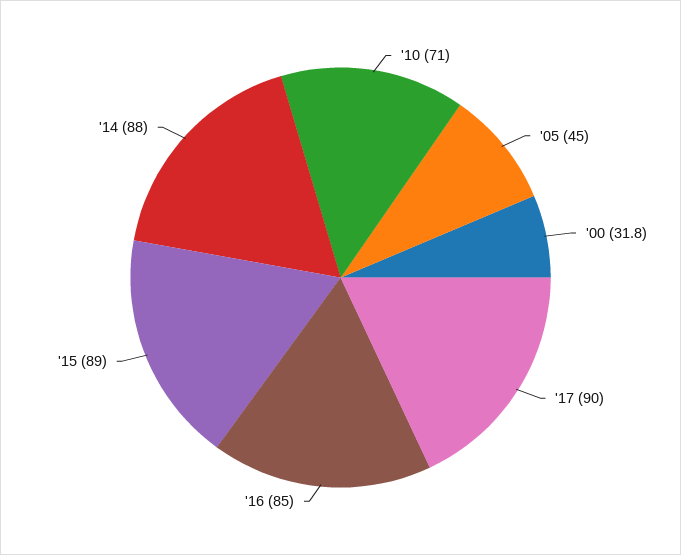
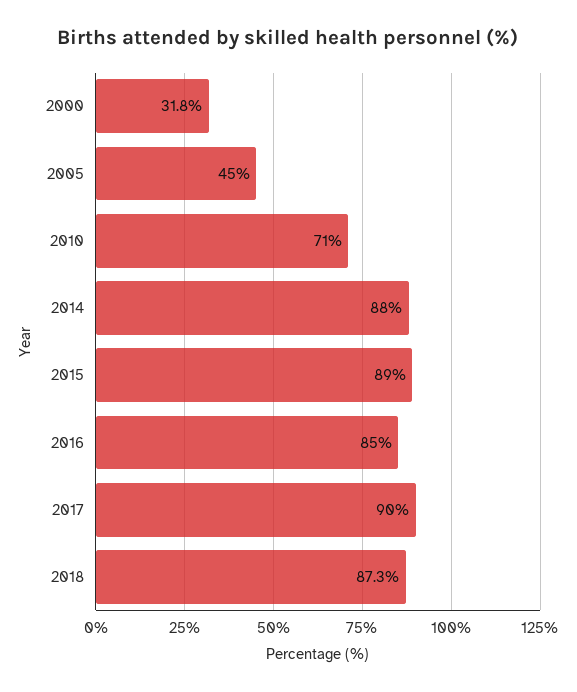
2018: none -> 87.3

